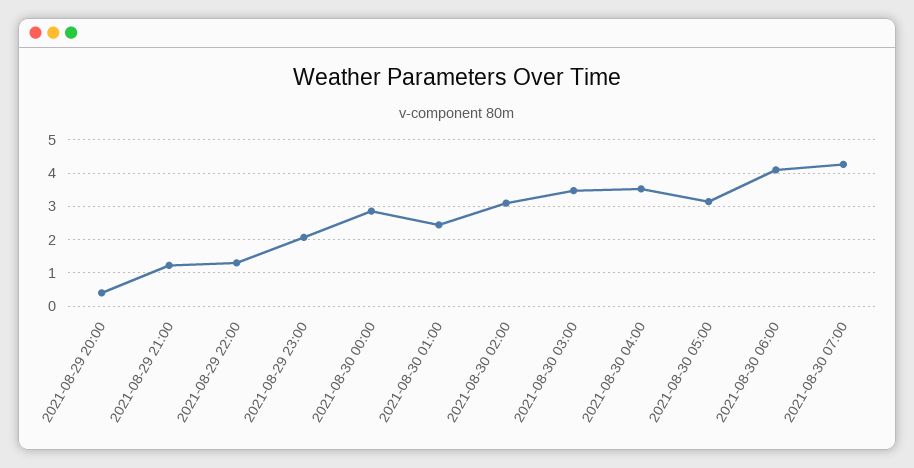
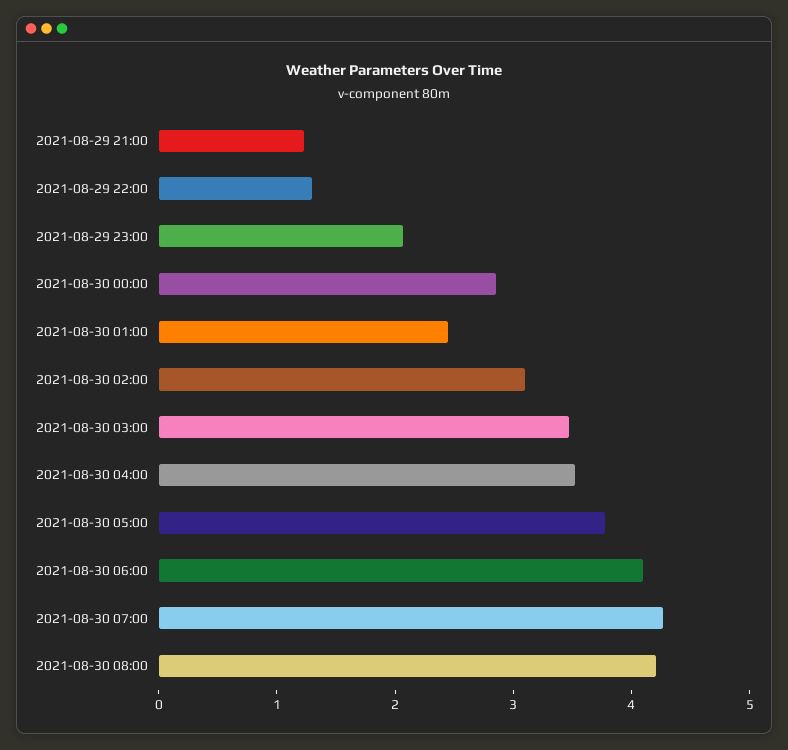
2021-08-29 20:00: 0.4 -> none
2021-08-30 05:00: 3.2 -> 3.8
2021-08-30 08:00: none -> 4.2

